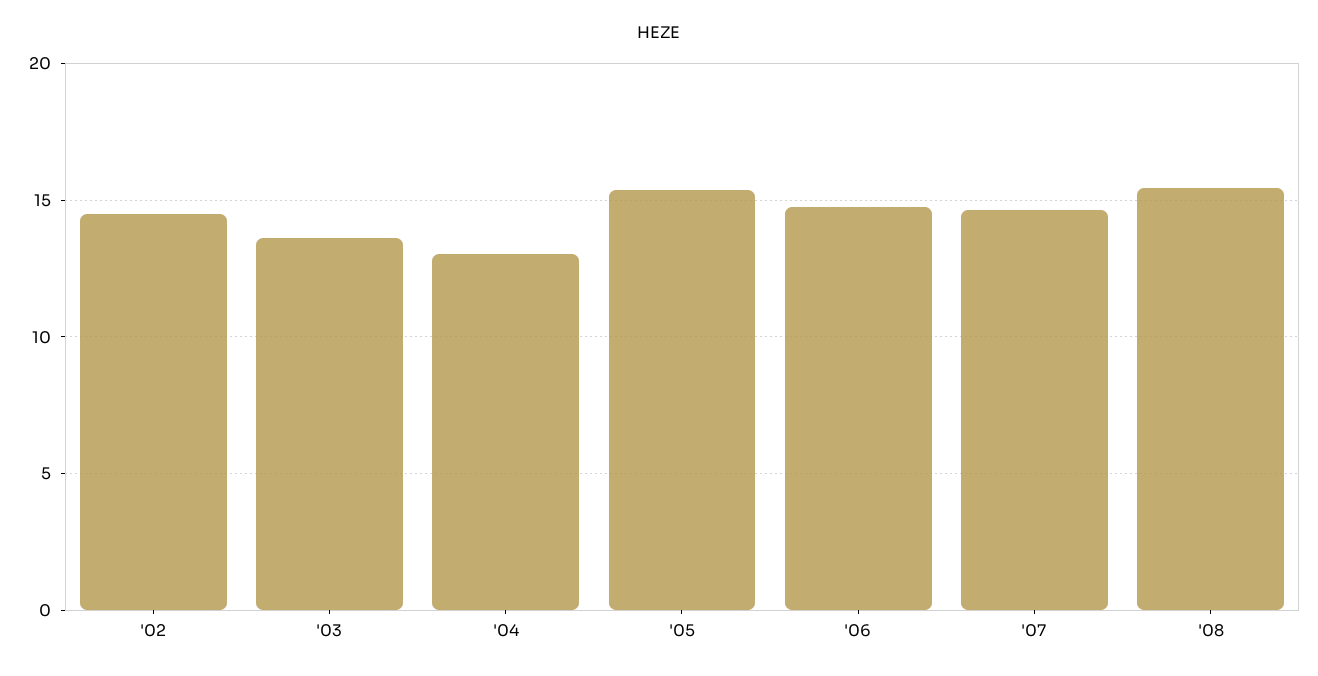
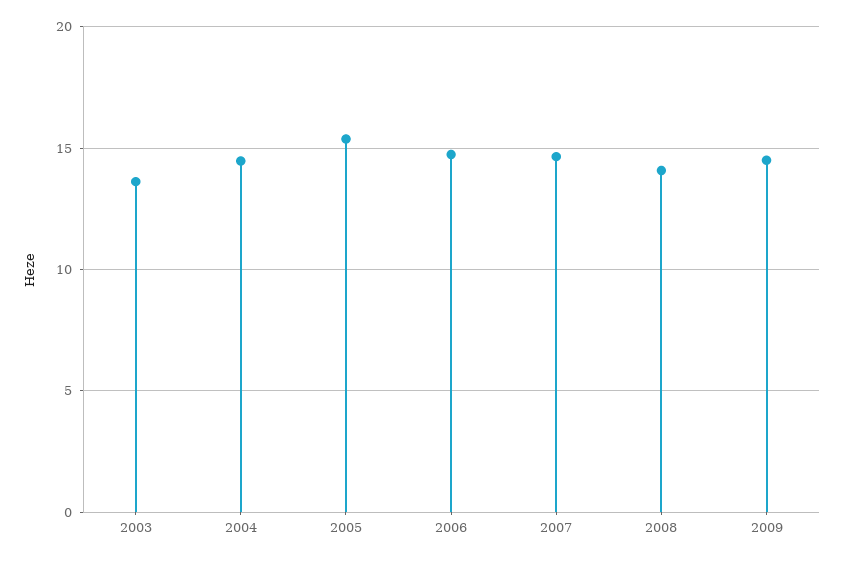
'02: 14.5 -> none
'04: 13 -> 14.5
'08: 15.5 -> 14
2009: none -> 14.5

